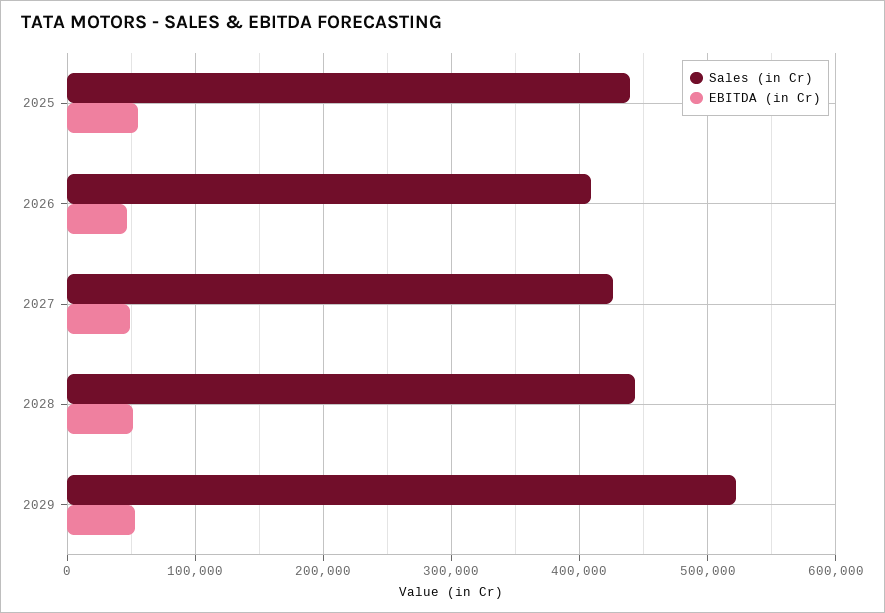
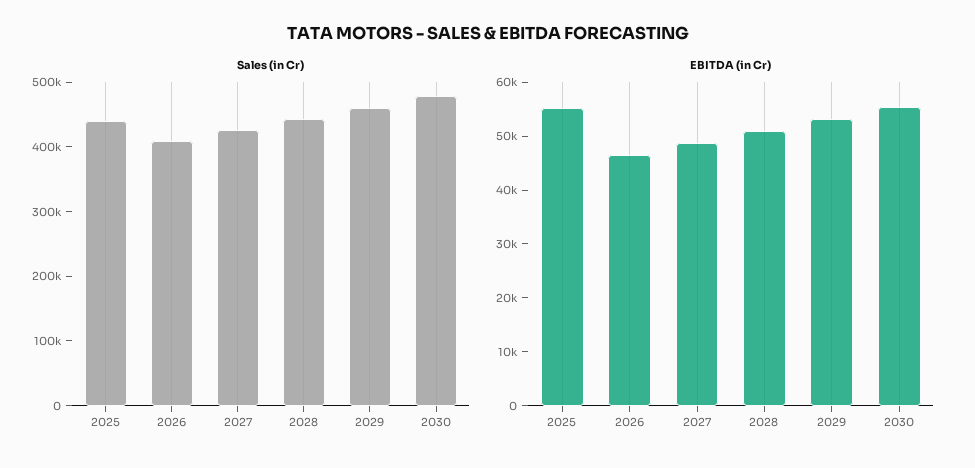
Sales (in Cr), 2029: 520000 -> 460000
Sales (in Cr), 2030: none -> 480000
EBITDA (in Cr), 2030: none -> 56000

